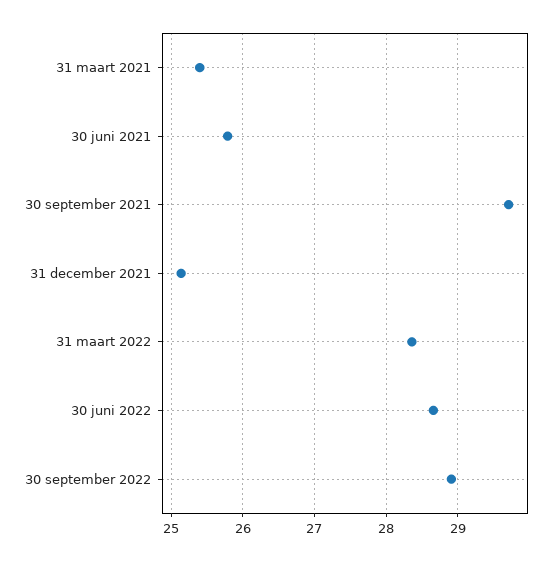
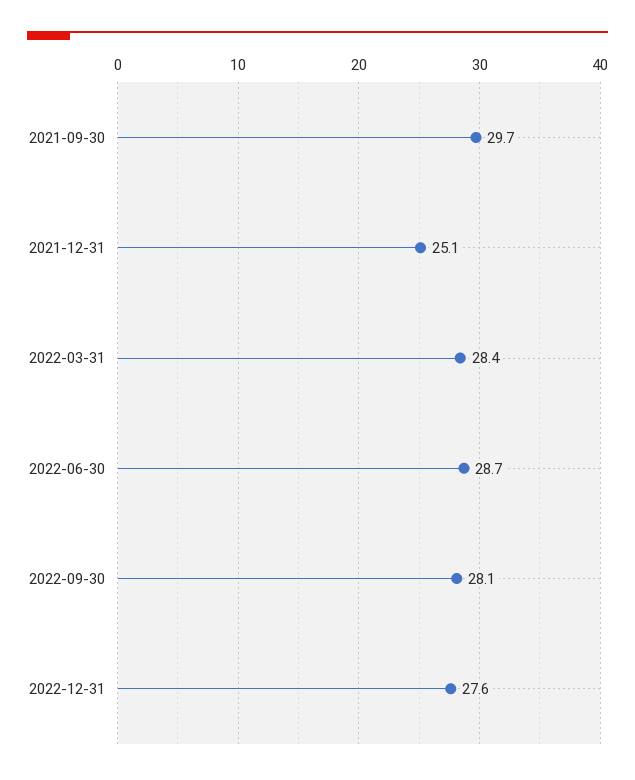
31 maart 2021: 25.4 -> none
30 juni 2021: 25.8 -> none
30 september 2022: 28.9 -> 28.1
2022-12-31: none -> 27.6

